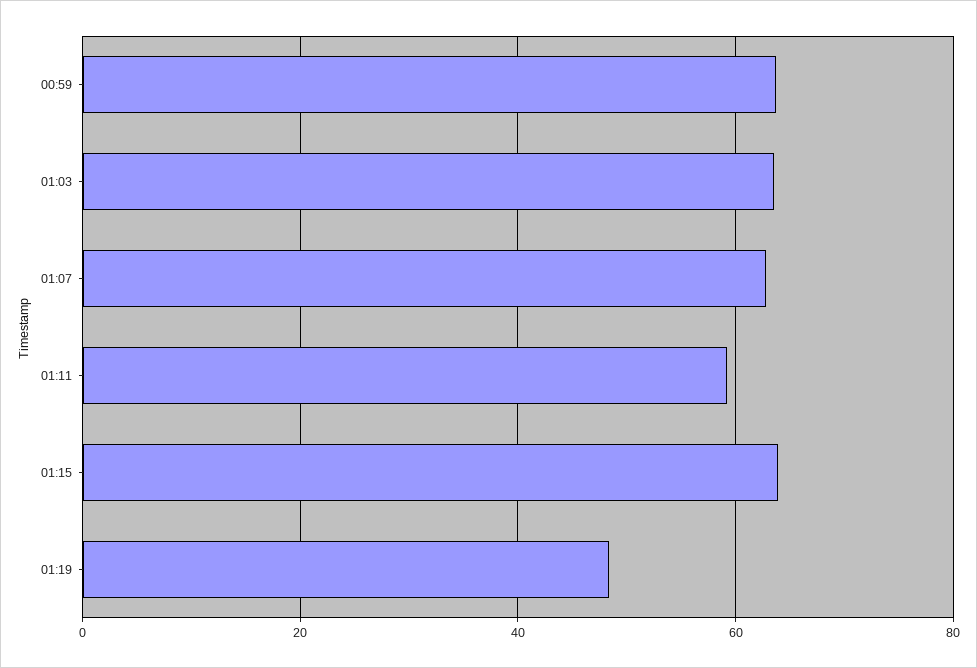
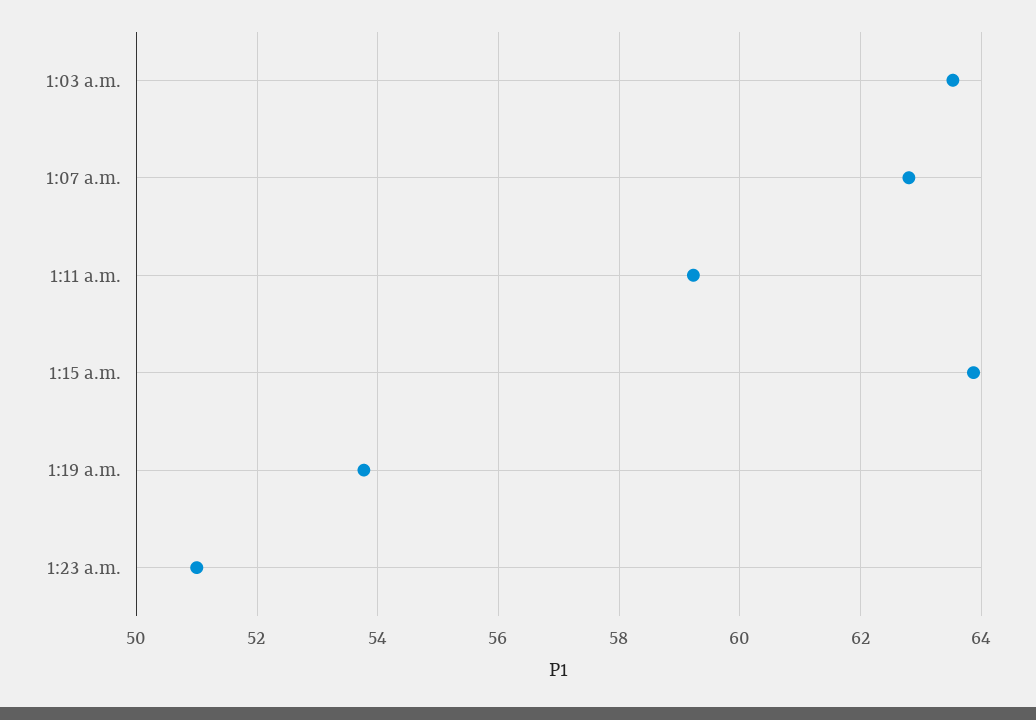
00:59: 64 -> none
01:19: 48 -> 53.8
1:23 a.m.: none -> 51

